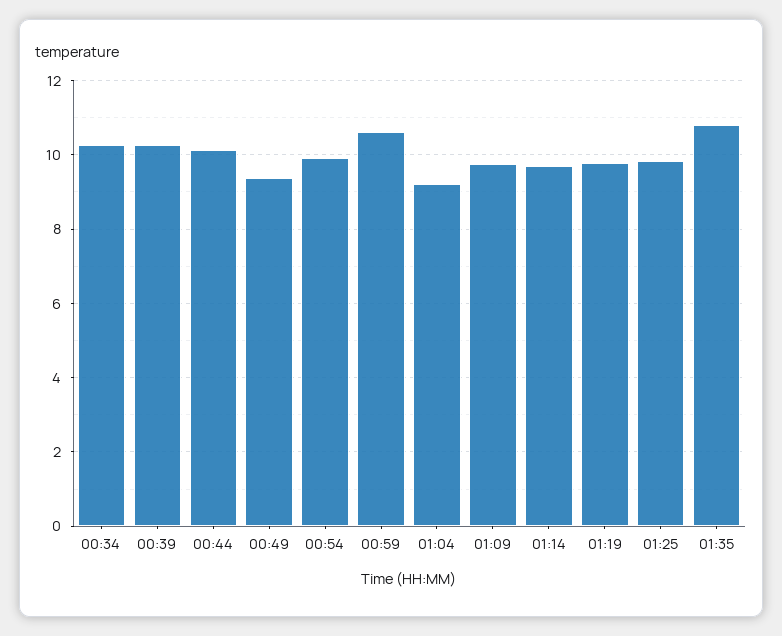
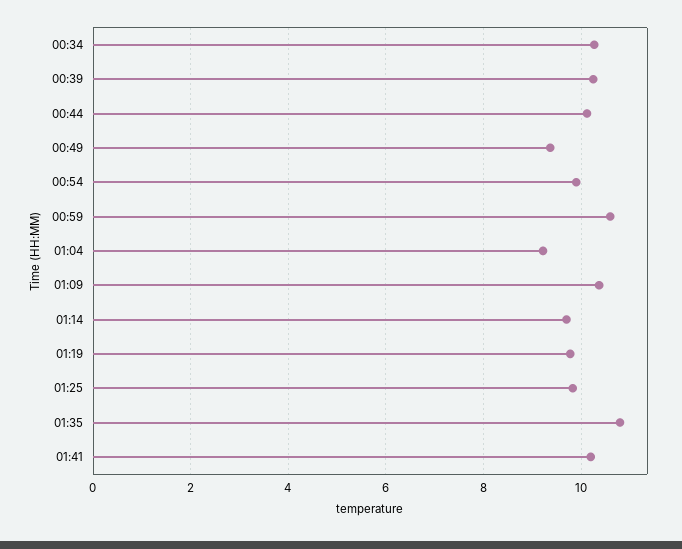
01:09: 9.8 -> 10.4
01:41: none -> 10.2

